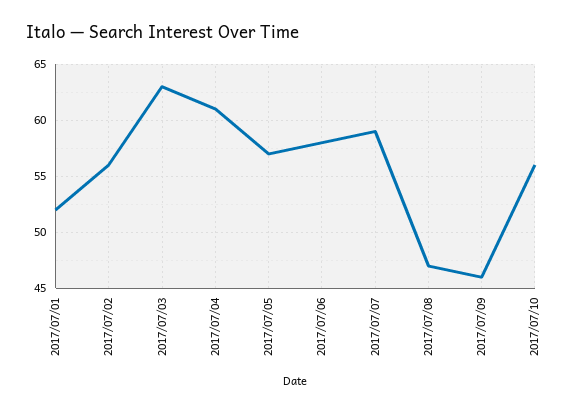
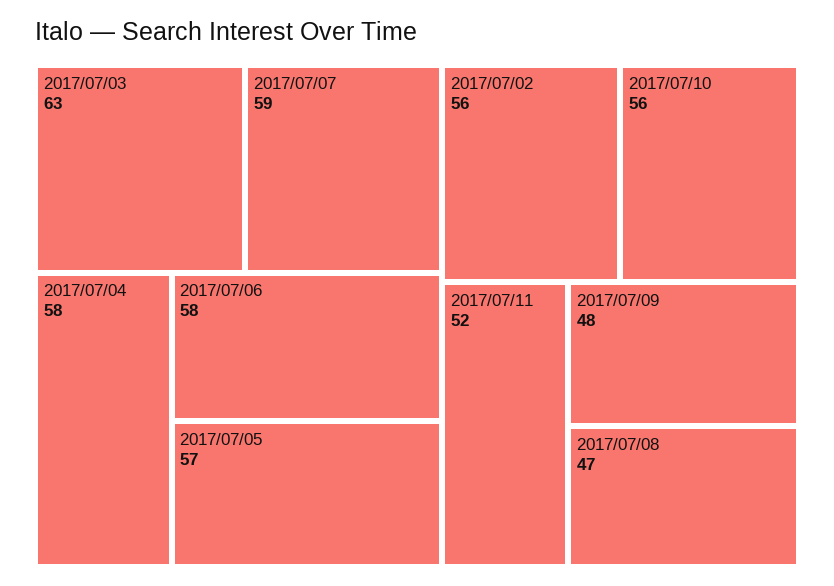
2017/07/01: 52 -> none
2017/07/04: 61 -> 58
2017/07/09: 46 -> 48
2017/07/11: none -> 52

